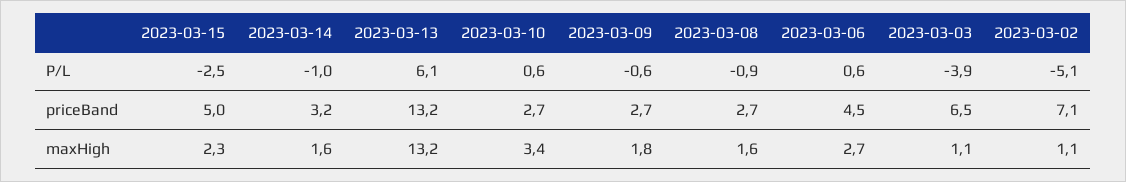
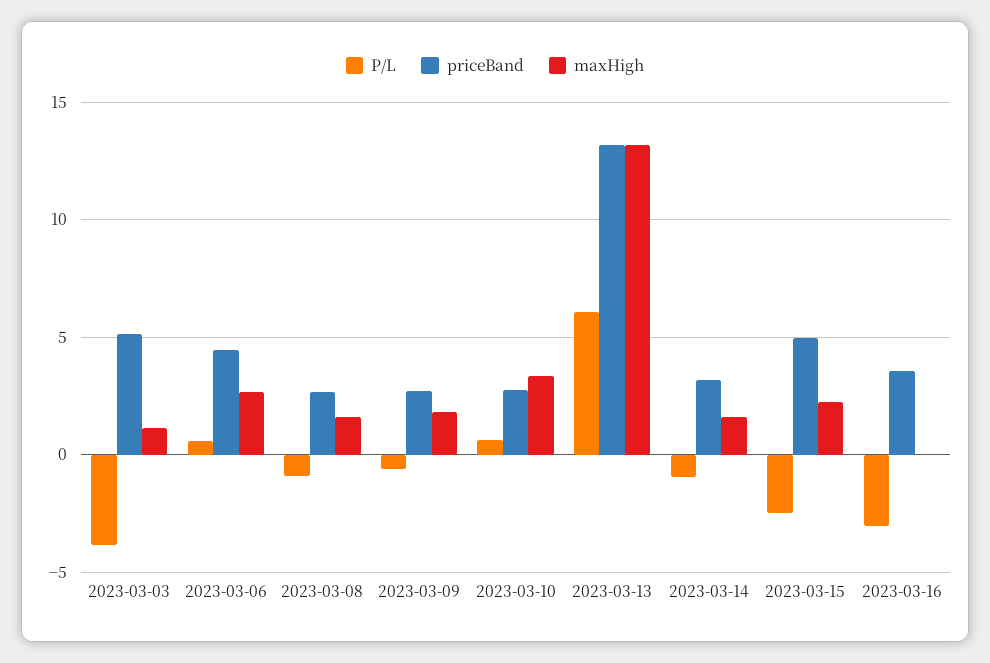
P/L, 2023-03-02: -5.1 -> none
priceBand, 2023-03-03: 6.5 -> 5
priceBand, 2023-03-02: 7.1 -> none
maxHigh, 2023-03-02: 1.1 -> none
P/L, 2023-03-16: none -> -3
priceBand, 2023-03-16: none -> 3.5
maxHigh, 2023-03-16: none -> 0

